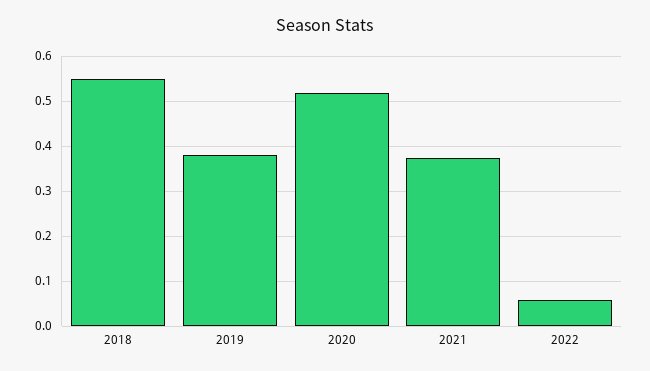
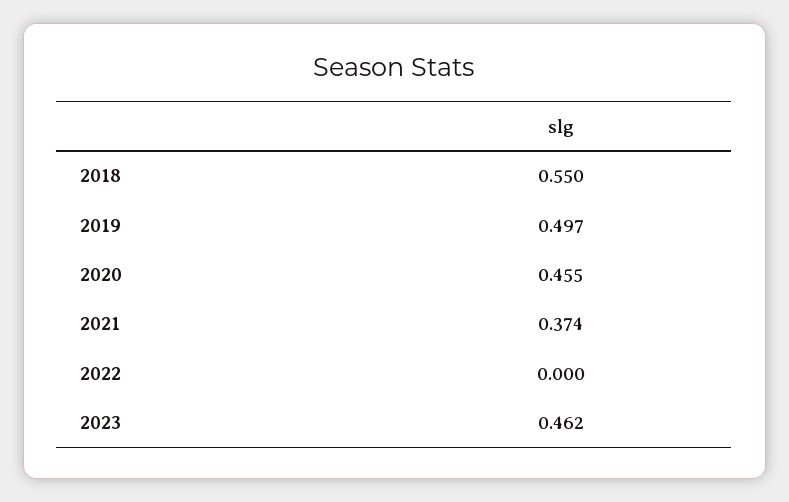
2019: 0.38 -> 0.497
2020: 0.52 -> 0.455
2022: 0.06 -> 0
2023: none -> 0.462

